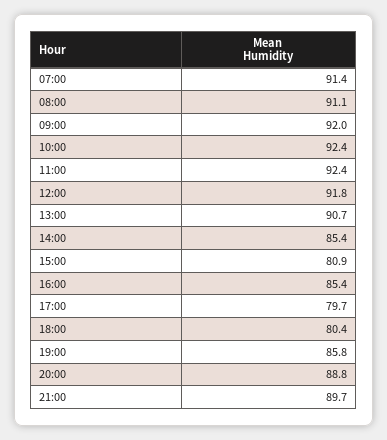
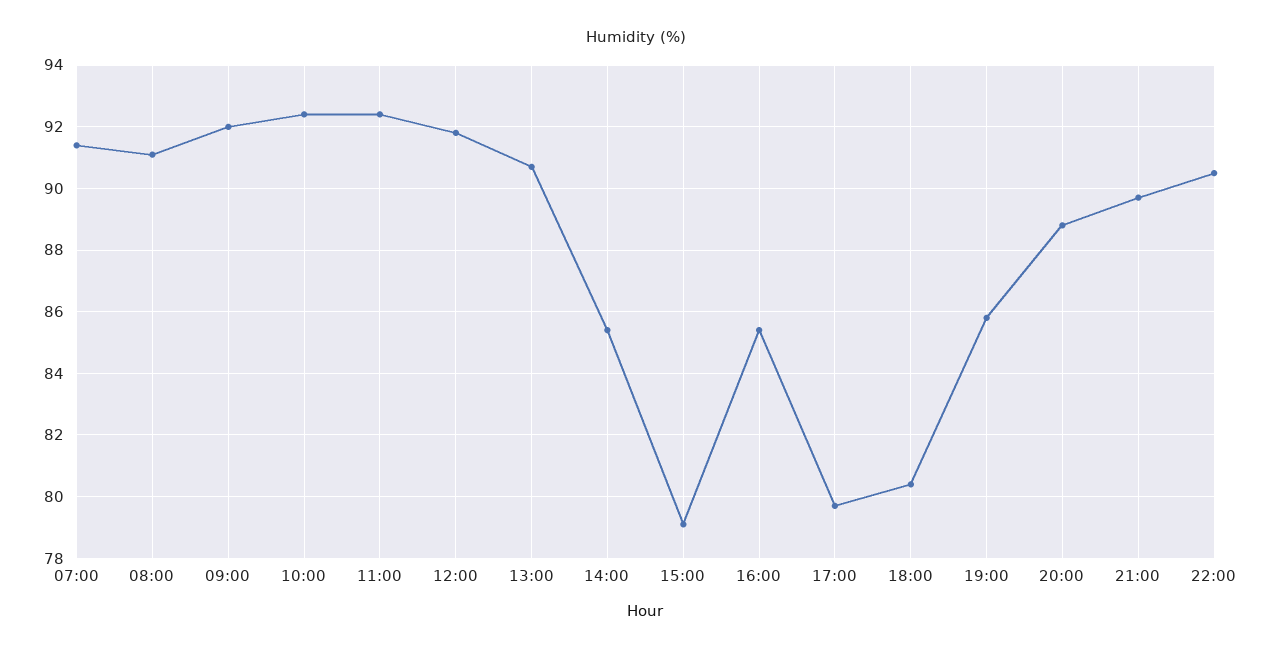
15:00: 80.9 -> 79
22:00: none -> 90.5

